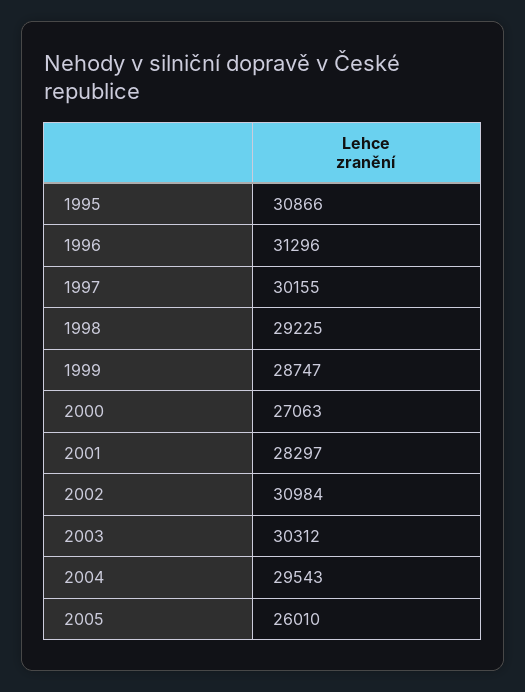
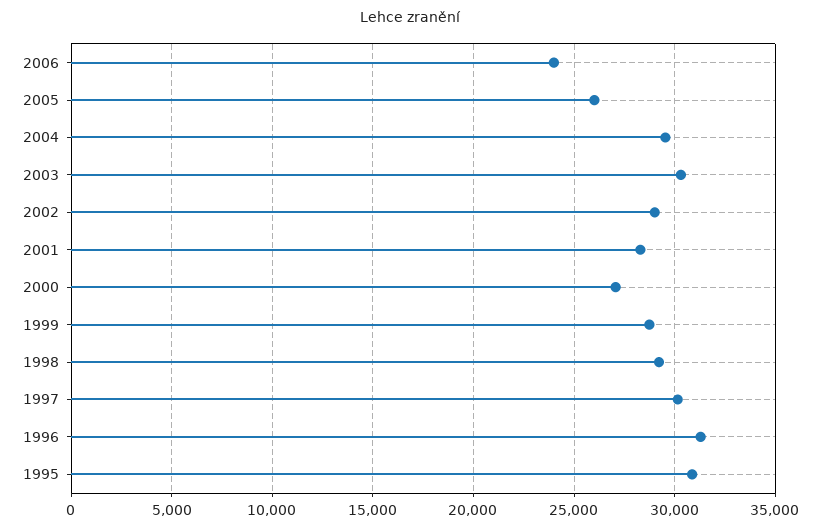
2002: 30984 -> 29000
2006: none -> 24000

